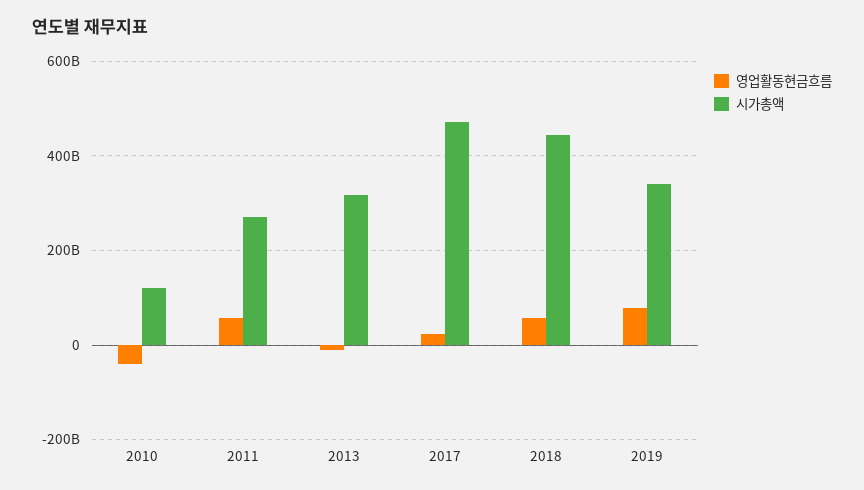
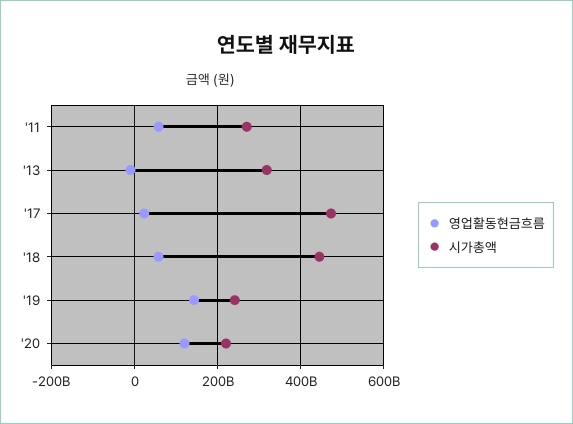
영업활동현금흐름, 2010: -40000000000 -> none
시가총액, 2010: 120000000000 -> none
영업활동현금흐름, 2019: 80000000000 -> 140000000000
시가총액, 2019: 340000000000 -> 240000000000
영업활동현금흐름, '20: none -> 120000000000
시가총액, '20: none -> 220000000000

